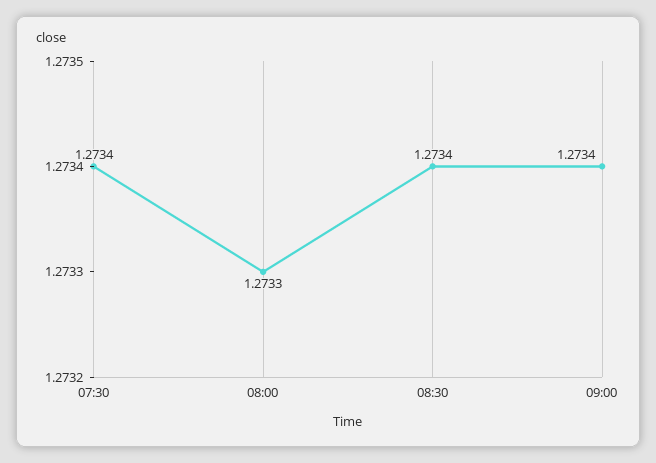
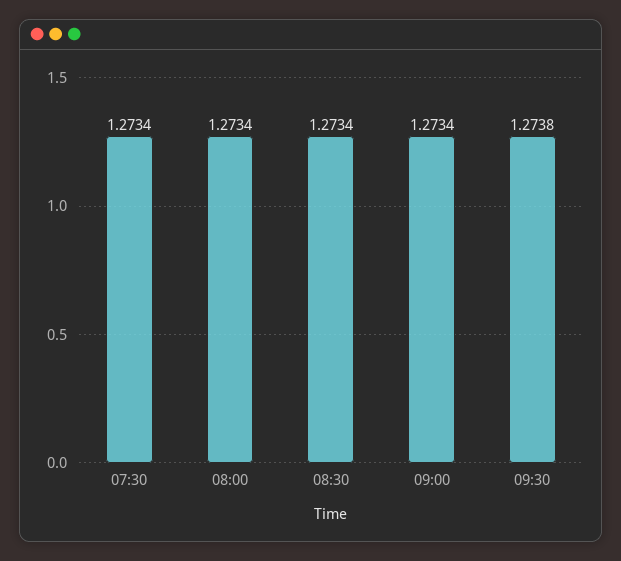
08:00: 1.2733 -> 1.2734
09:30: none -> 1.2738

